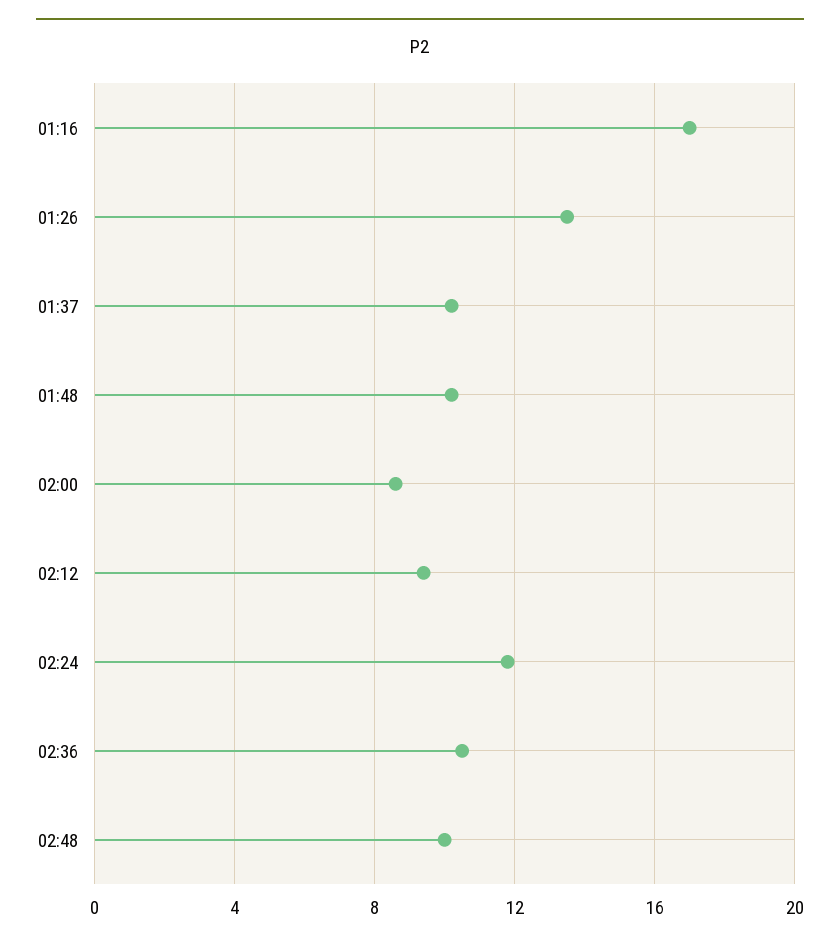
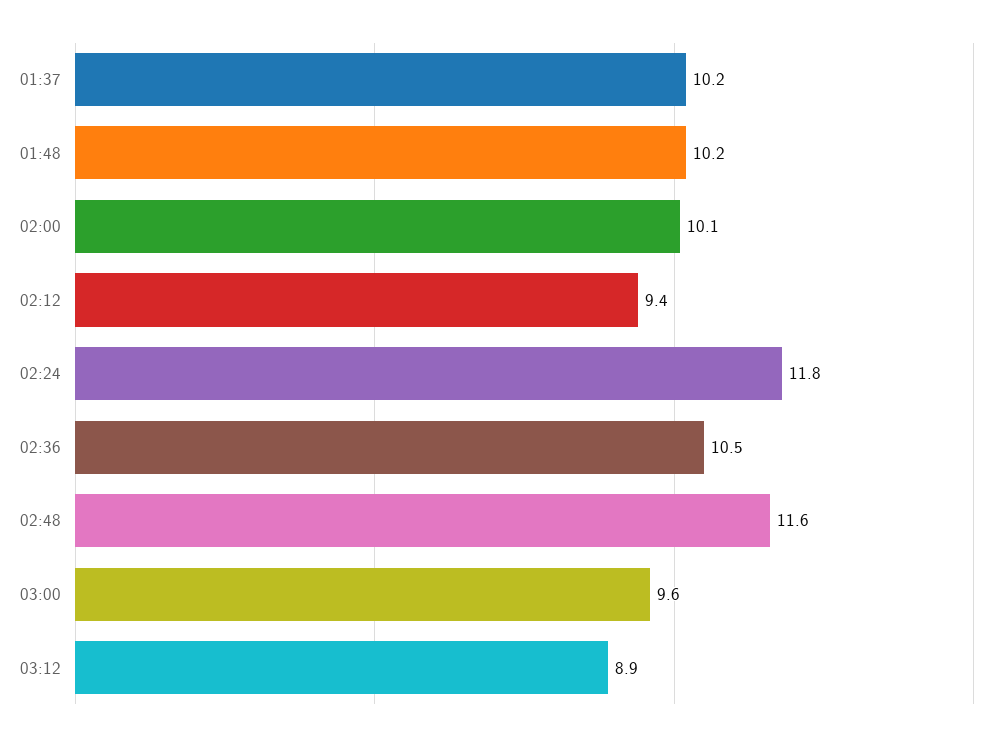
01:16: 17 -> none
01:26: 13.5 -> none
02:00: 8.5 -> 10.1
02:48: 10 -> 11.6
03:00: none -> 9.6
03:12: none -> 8.9

